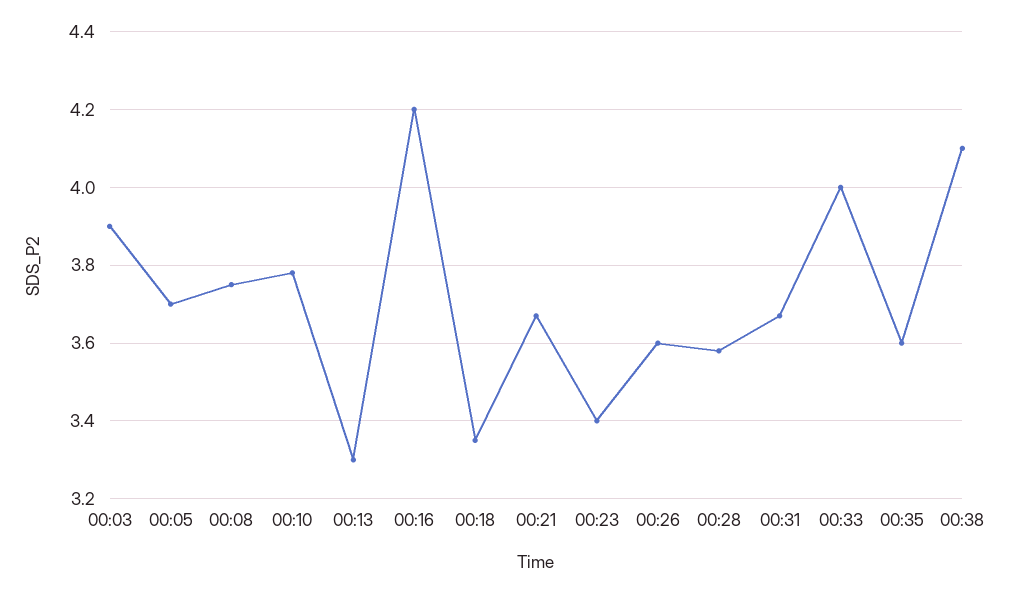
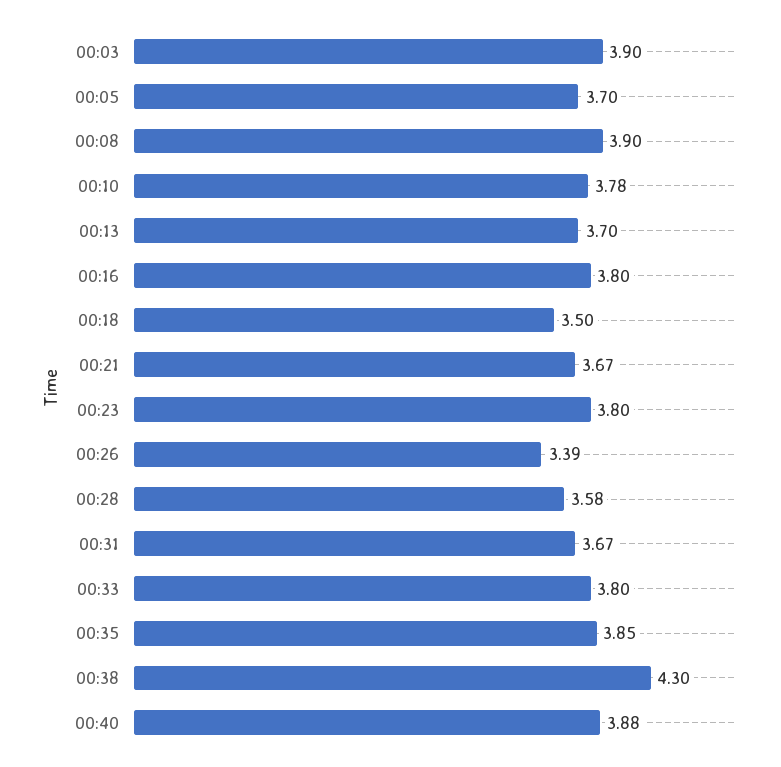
00:08: 3.75 -> 3.9
00:13: 3.3 -> 3.7
00:16: 4.2 -> 3.8
00:18: 3.35 -> 3.5
00:23: 3.4 -> 3.8
00:26: 3.6 -> 3.39
00:33: 4 -> 3.8
00:35: 3.6 -> 3.85
00:38: 4.1 -> 4.3
00:40: none -> 3.88

